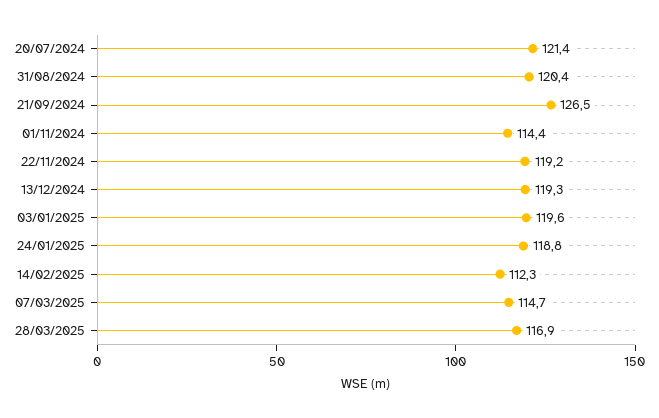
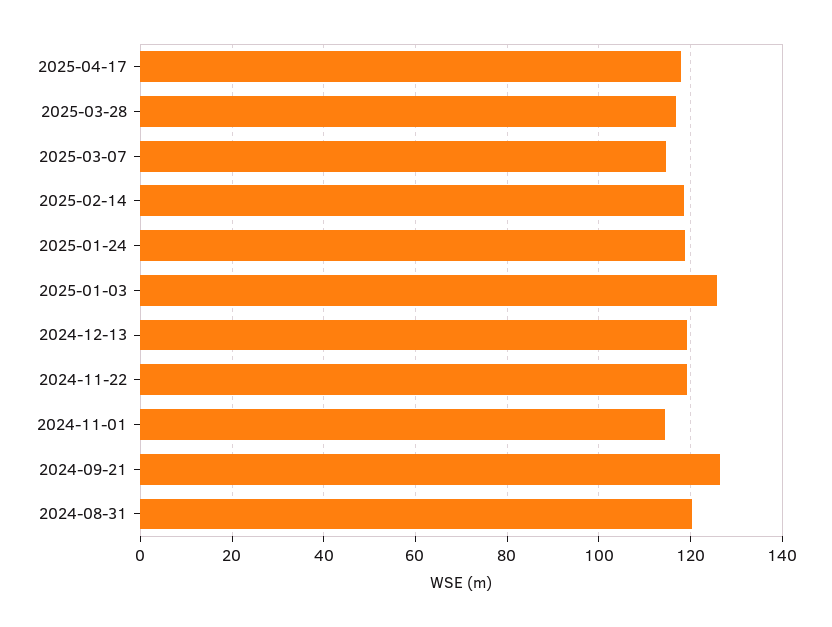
20/07/2024: 121.4 -> none
03/01/2025: 119.6 -> 126
14/02/2025: 112.3 -> 118
2025-04-17: none -> 118

